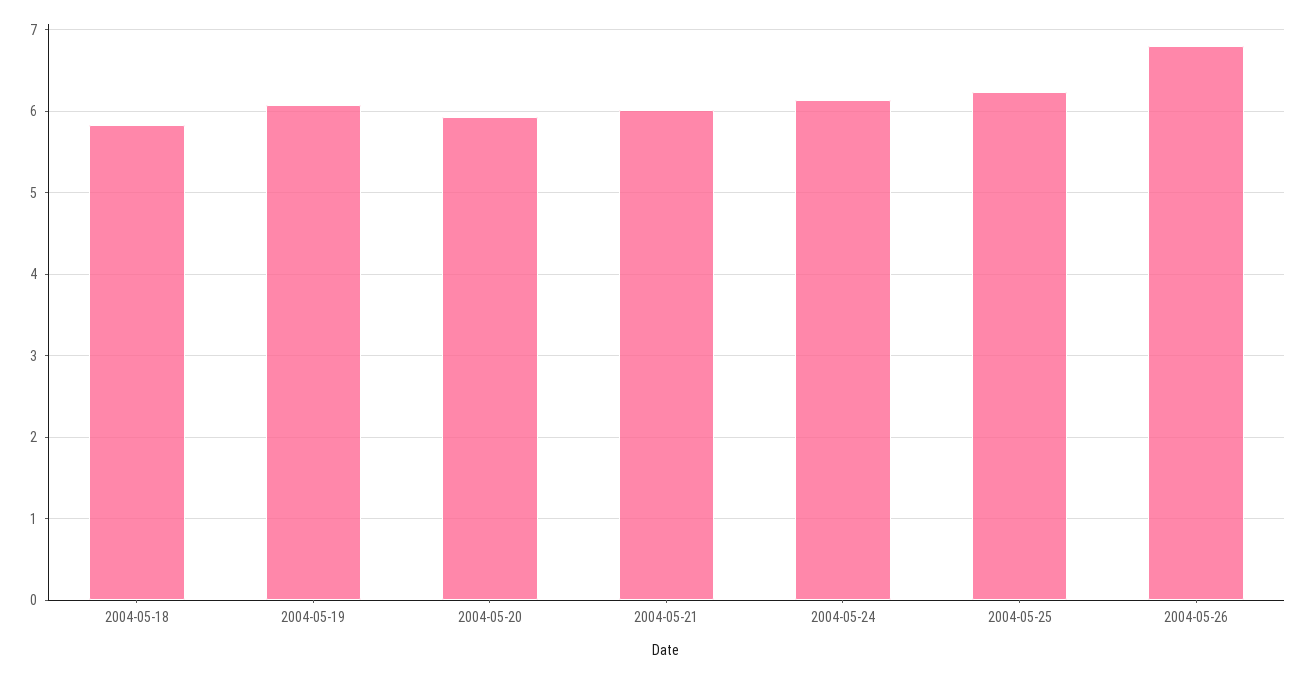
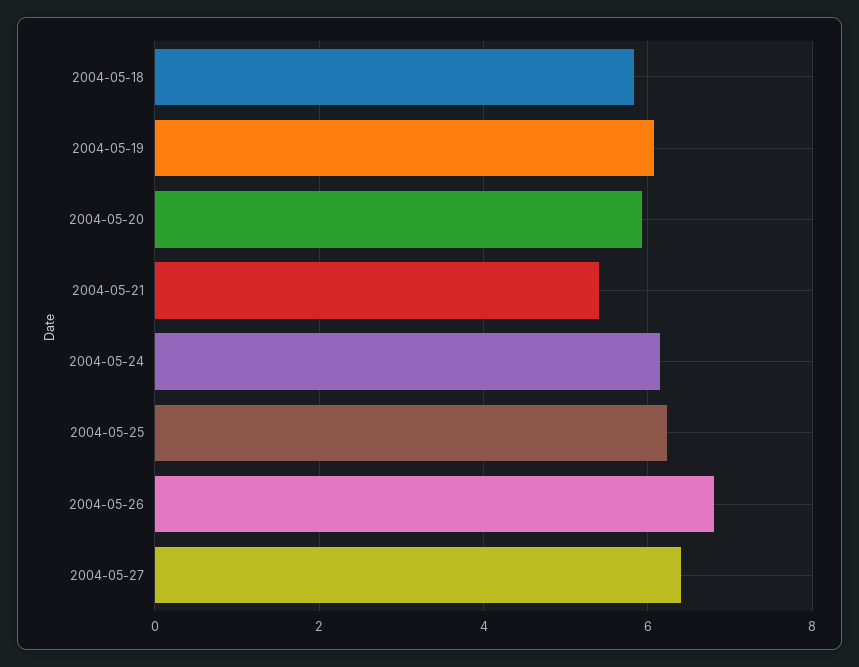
2004-05-21: 6 -> 5.4
2004-05-27: none -> 6.4

